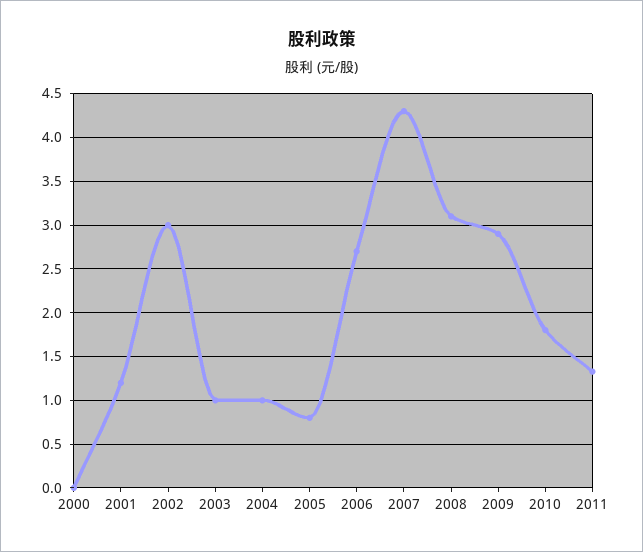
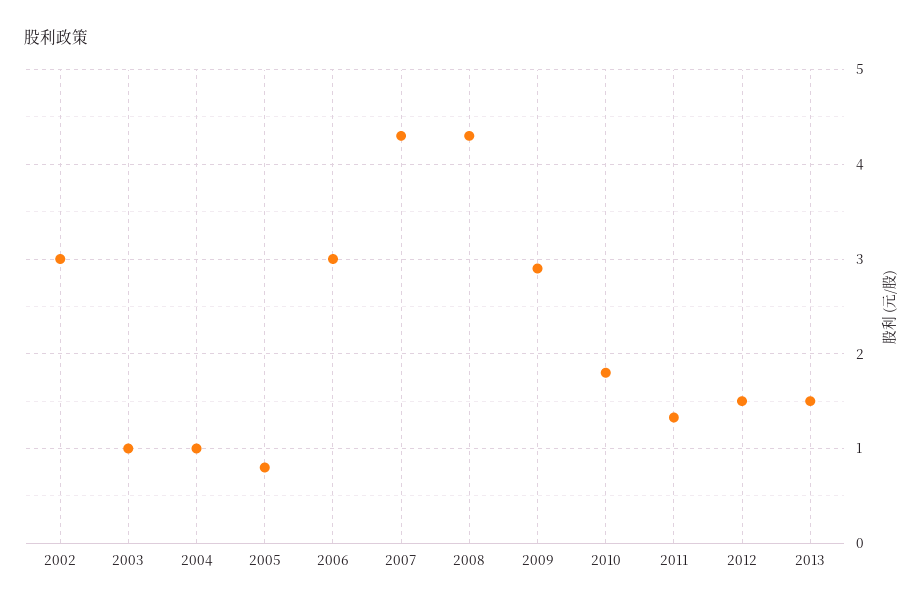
2000: 0 -> none
2001: 1.2 -> none
2006: 2.7 -> 3
2008: 3.1 -> 4.3
2012: none -> 1.5
2013: none -> 1.5

